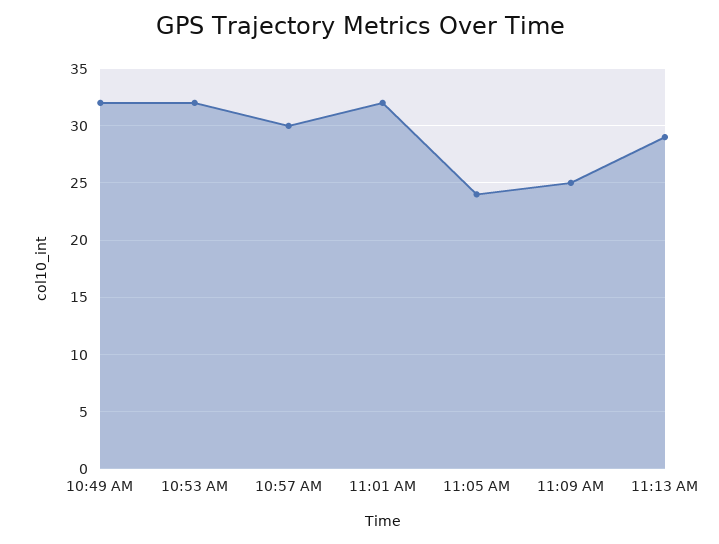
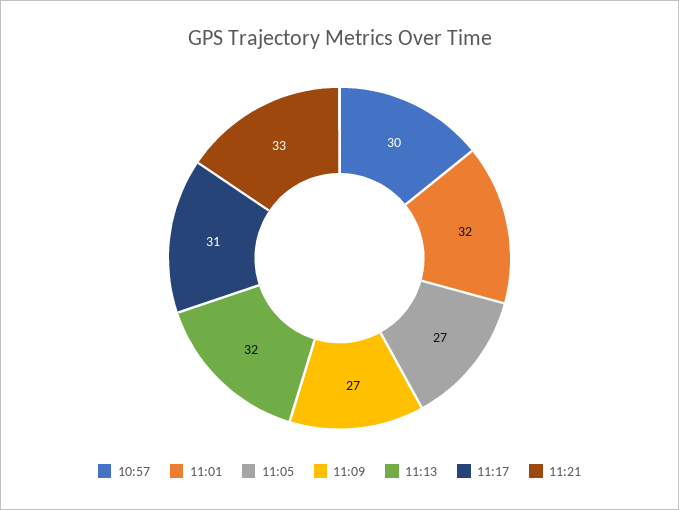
10:49 AM: 32 -> none
10:53 AM: 32 -> none
11:05 AM: 24 -> 27
11:09 AM: 25 -> 27
11:13 AM: 29 -> 32
11:17: none -> 31
11:21: none -> 33

